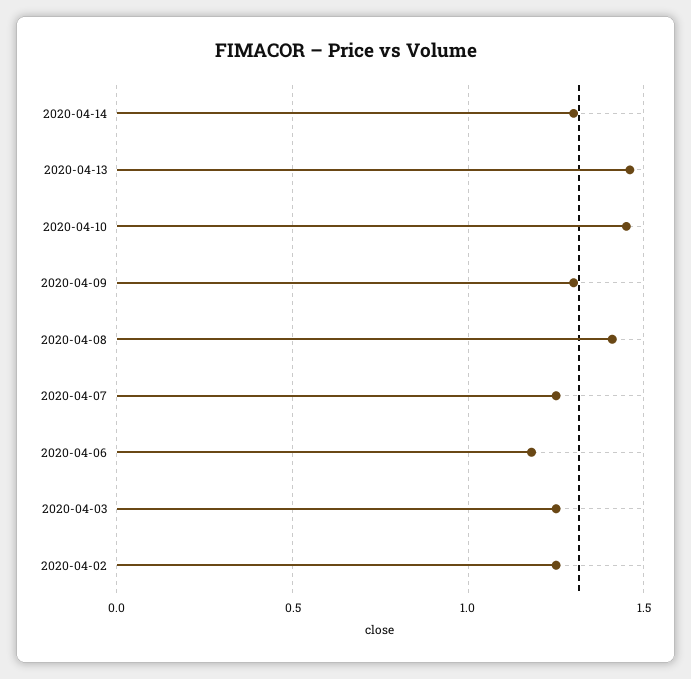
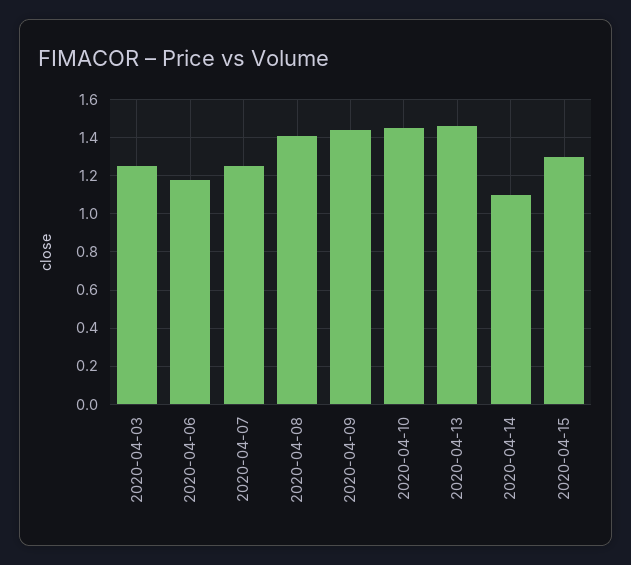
2020-04-14: 1.3 -> 1.1
2020-04-09: 1.3 -> 1.45
2020-04-02: 1.25 -> none
2020-04-15: none -> 1.3

